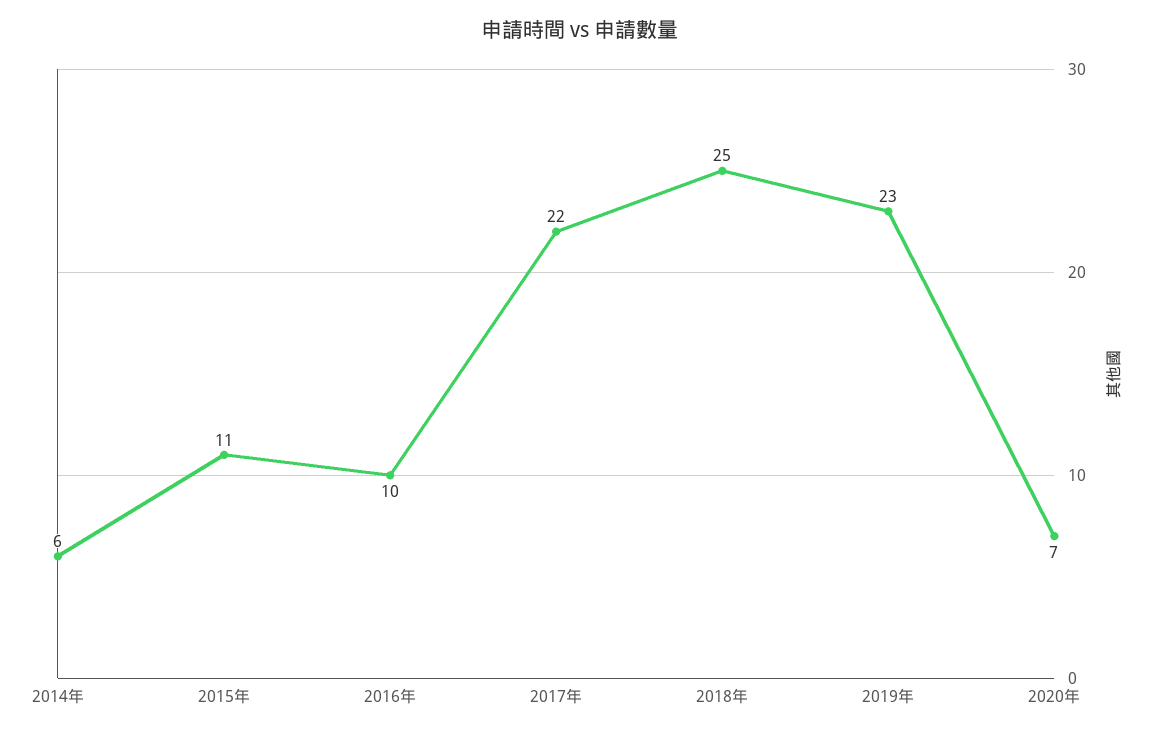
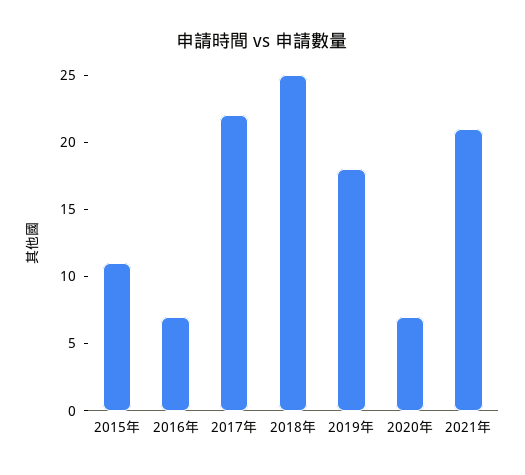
2014年: 6 -> none
2016年: 10 -> 7
2019年: 23 -> 18
2021年: none -> 21

